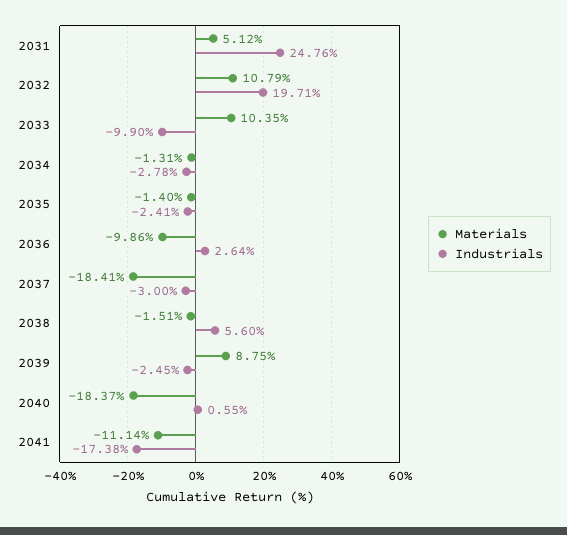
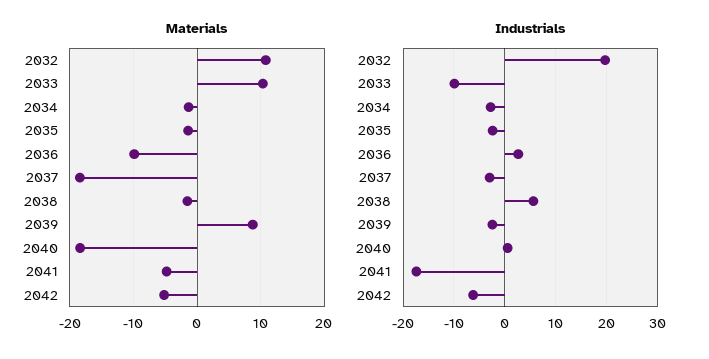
Materials, 2031: 5.12 -> none
Industrials, 2031: 24.76 -> none
Materials, 2041: -11.14 -> -5
Materials, 2042: none -> -5
Industrials, 2042: none -> -6

